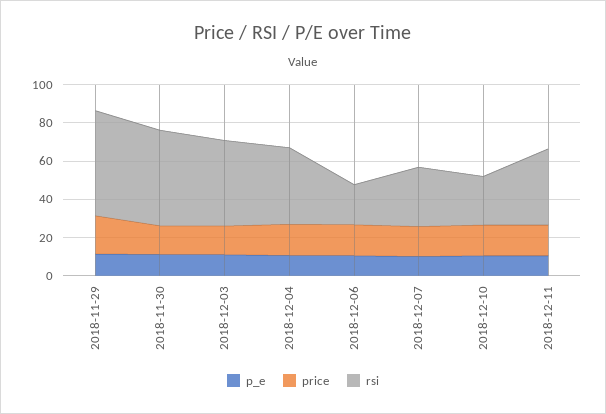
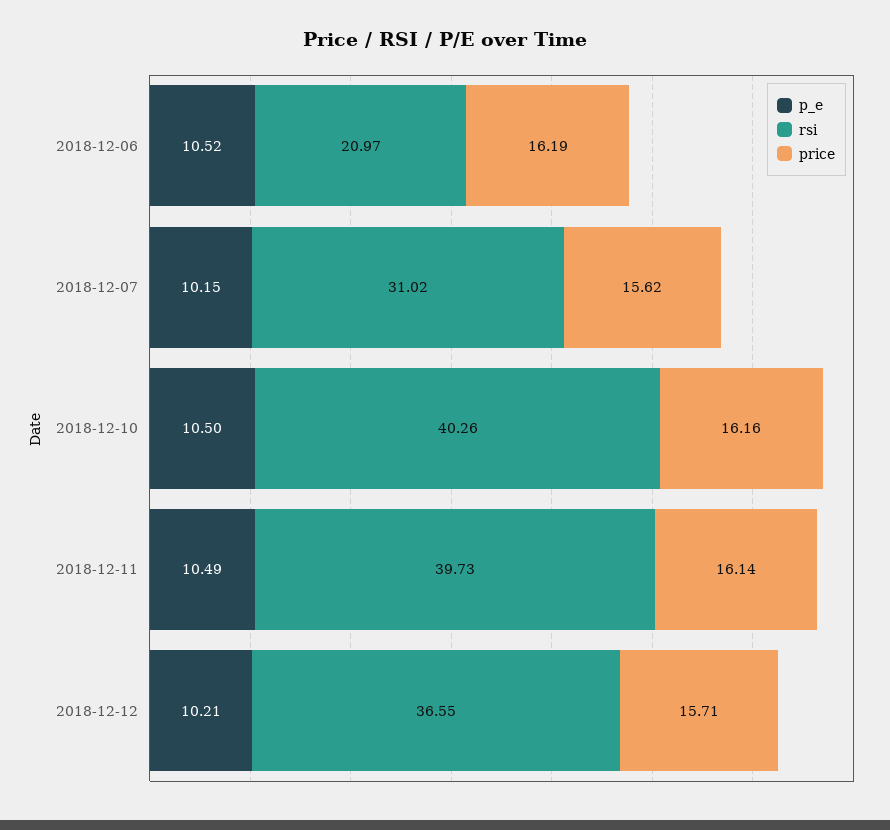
p_e, 2018-11-29: 10 -> none
price, 2018-11-29: 20 -> none
rsi, 2018-11-29: 55 -> none
p_e, 2018-11-30: 10 -> none
price, 2018-11-30: 15 -> none
rsi, 2018-11-30: 50 -> none
p_e, 2018-12-03: 10 -> none
price, 2018-12-03: 15 -> none
rsi, 2018-12-03: 45 -> none
p_e, 2018-12-04: 10 -> none
price, 2018-12-04: 15 -> none
rsi, 2018-12-04: 40 -> none
rsi, 2018-12-10: 25 -> 40.26
p_e, 2018-12-12: none -> 10.21
rsi, 2018-12-12: none -> 36.55
price, 2018-12-12: none -> 15.71

